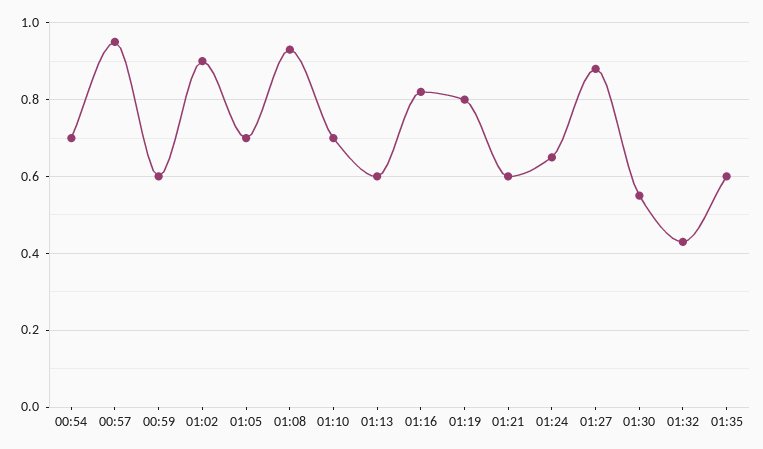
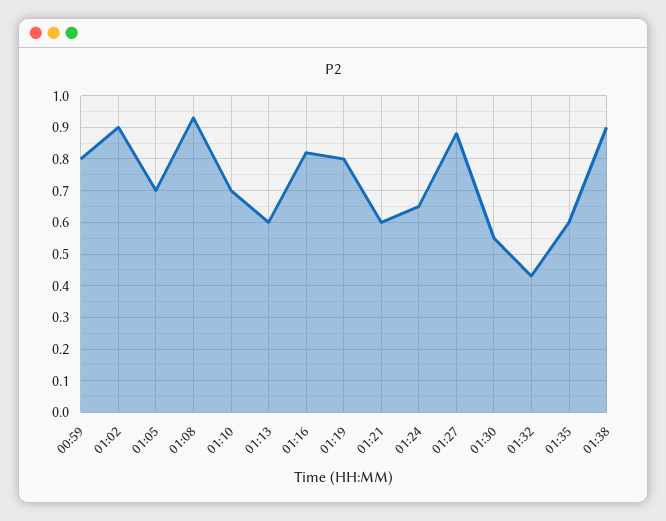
00:54: 0.7 -> none
00:57: 0.95 -> none
00:59: 0.6 -> 0.8
01:38: none -> 0.9

